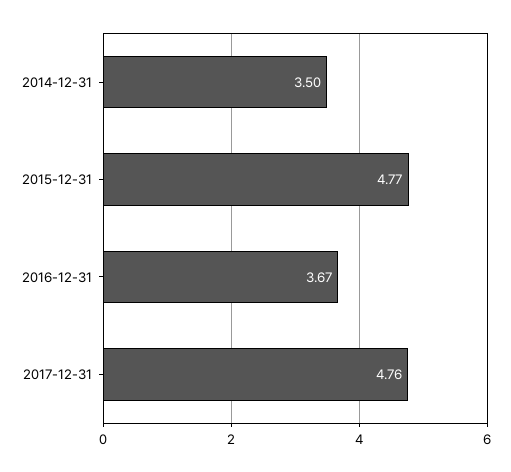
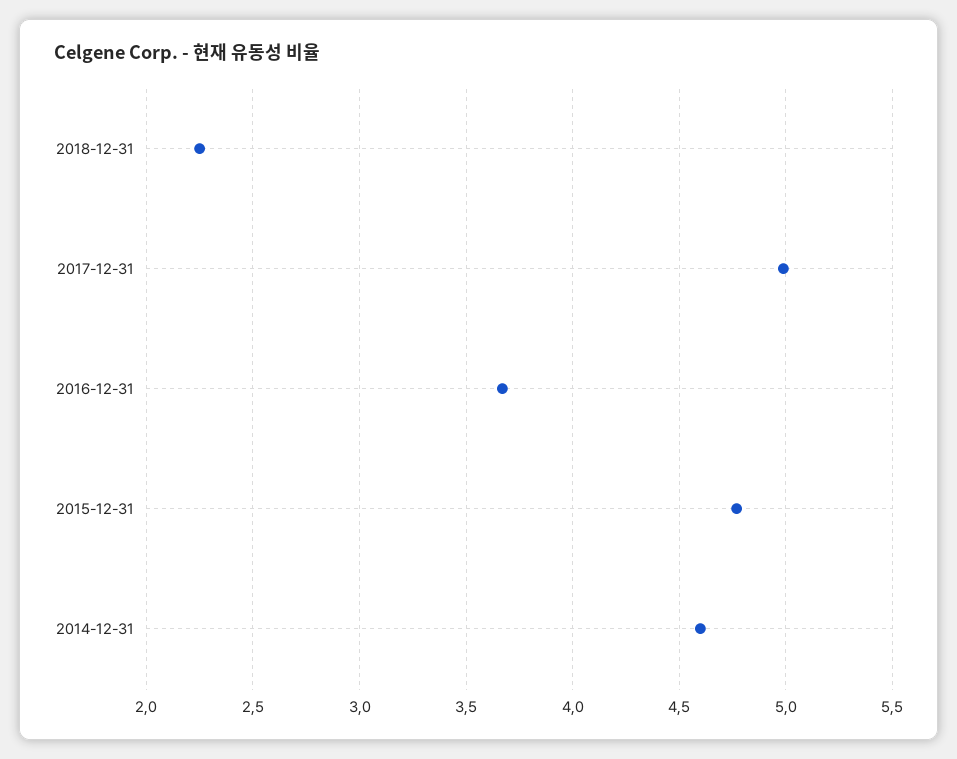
2014-12-31: 3.5 -> 4.6
2017-12-31: 4.76 -> 5
2018-12-31: none -> 2.25

